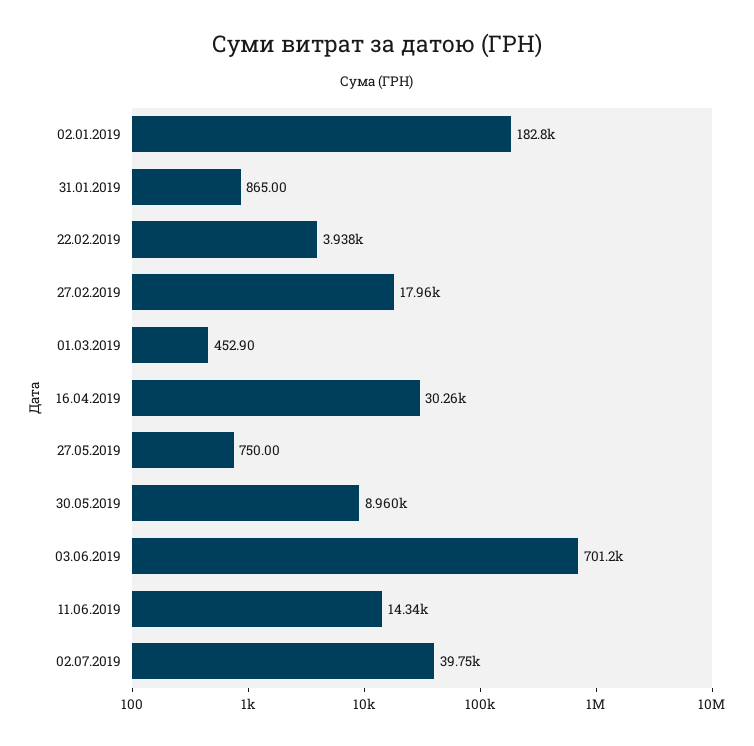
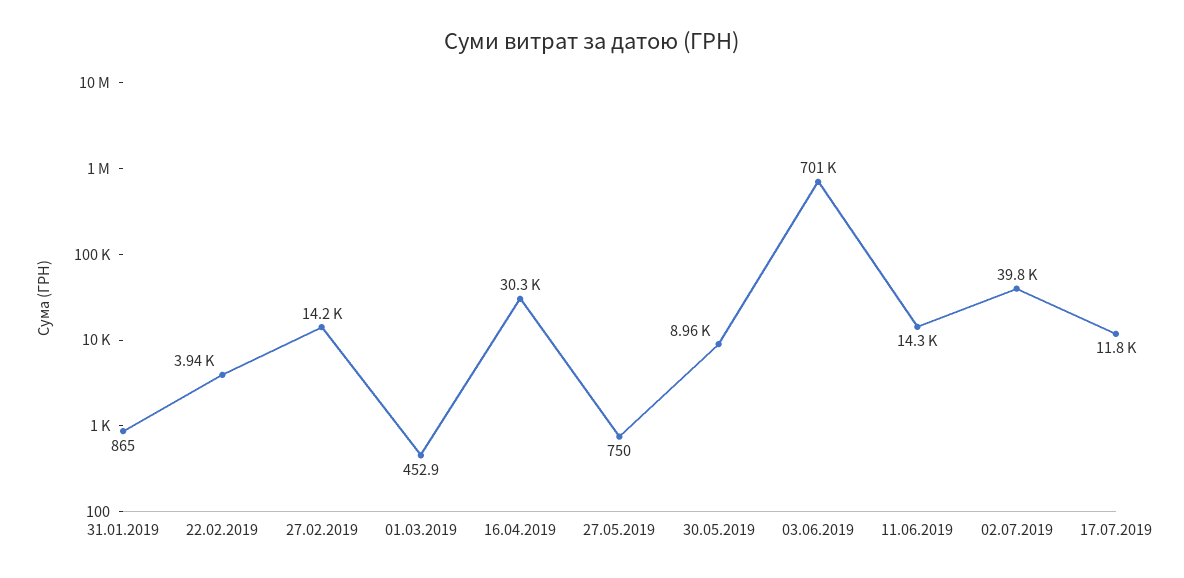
02.01.2019: 182800 -> none
27.02.2019: 17960 -> 14200
17.07.2019: none -> 11800

